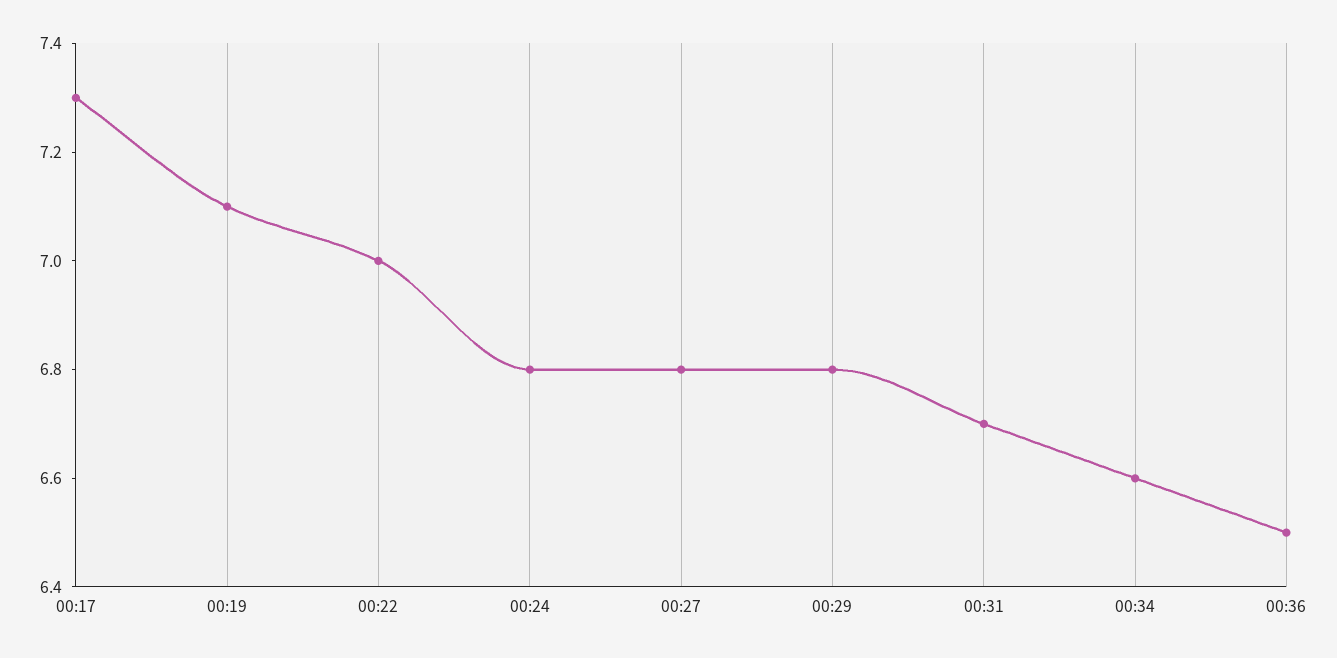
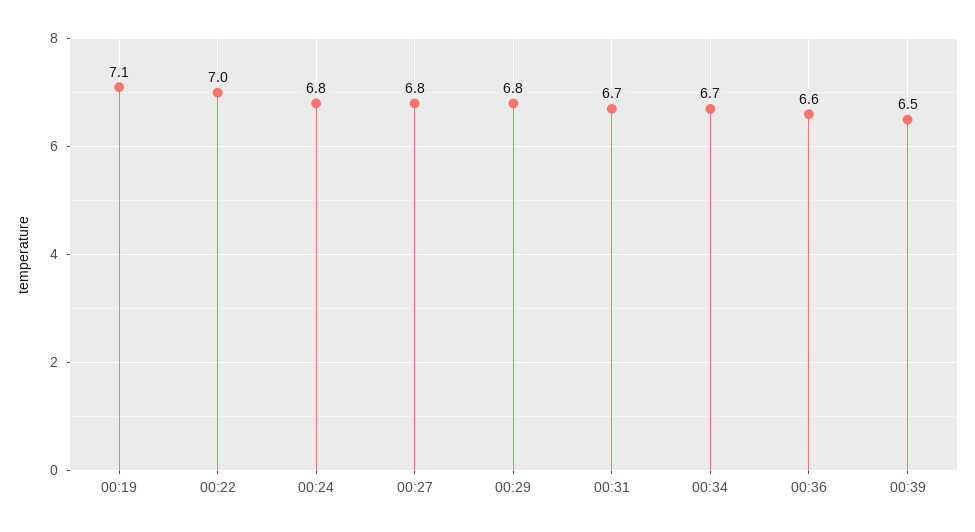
00:17: 7.3 -> none
00:34: 6.6 -> 6.7
00:36: 6.5 -> 6.6
00:39: none -> 6.5

